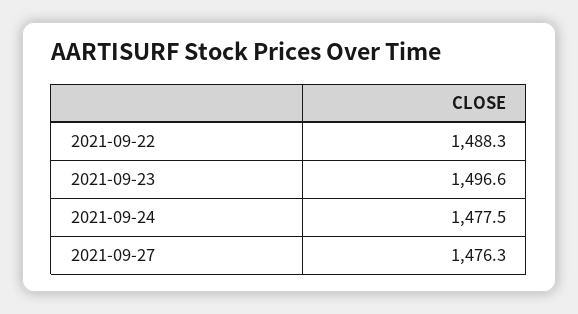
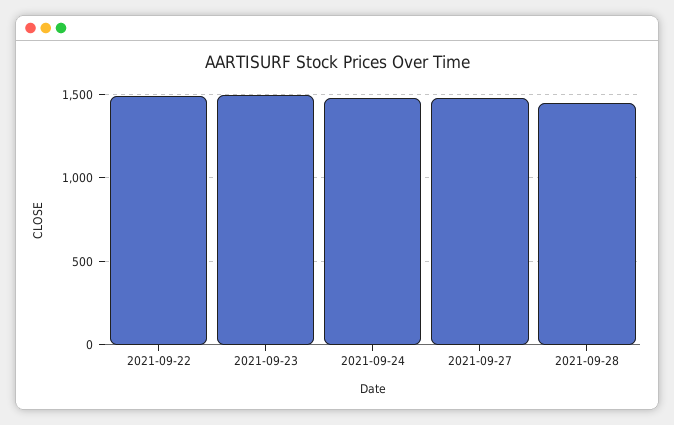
2021-09-28: none -> 1450

